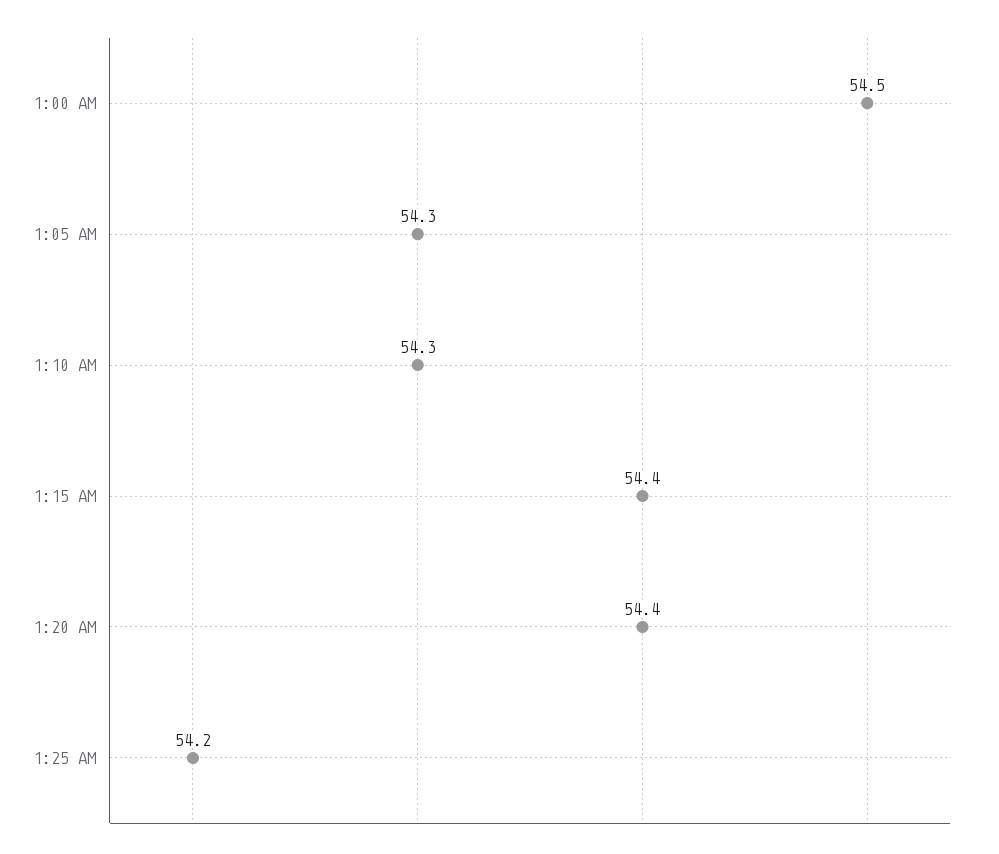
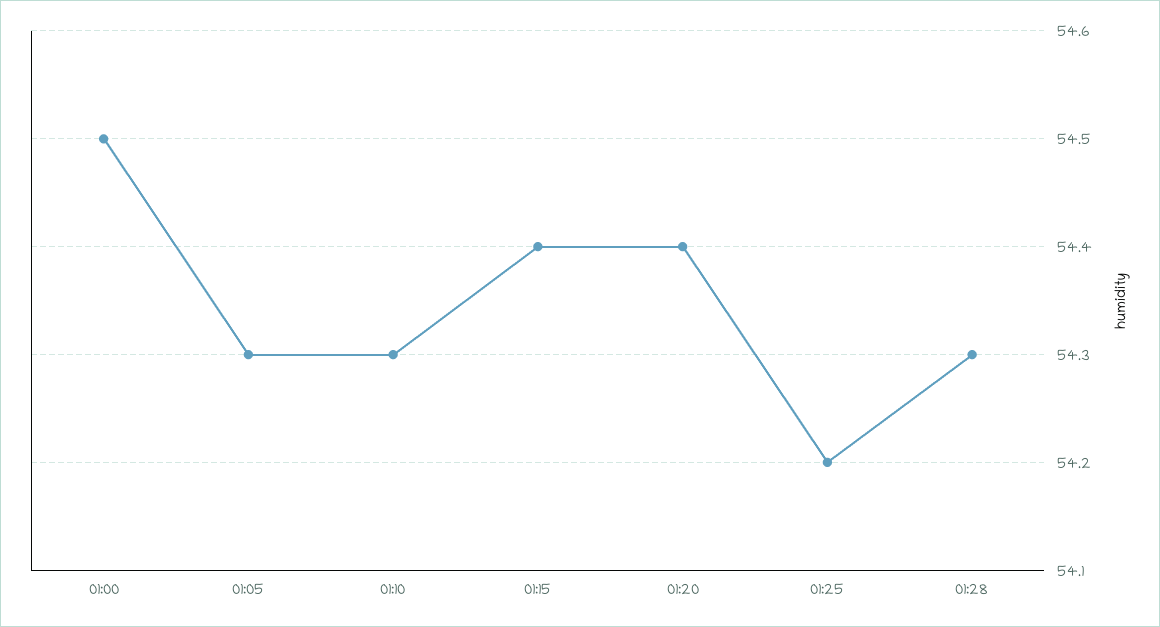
01:28: none -> 54.3

